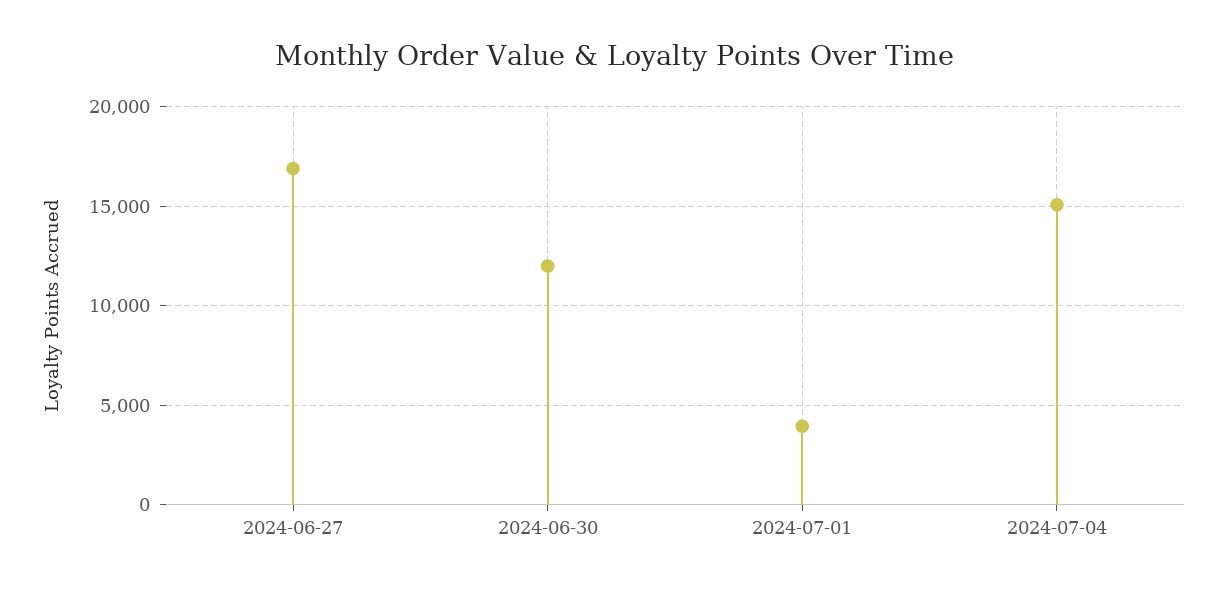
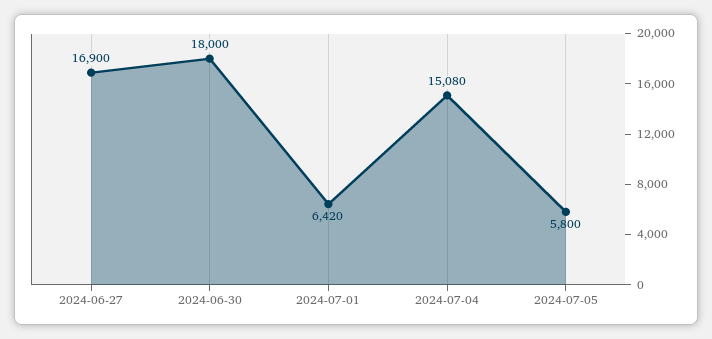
2024-06-30: 12000 -> 18000
2024-07-01: 4000 -> 6420
2024-07-05: none -> 5800

